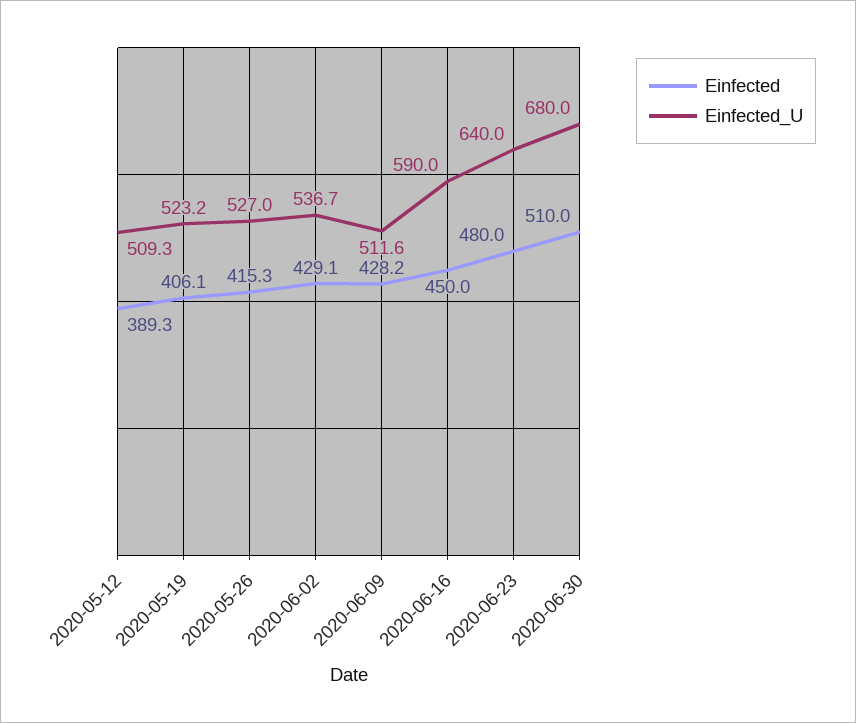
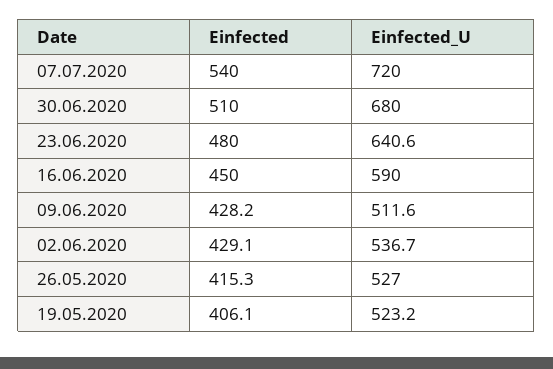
Einfected, 2020-05-12: 389.3 -> none
Einfected_U, 2020-05-12: 509.3 -> none
Einfected_U, 2020-06-23: 640 -> 640.6
Einfected, 07.07.2020: none -> 540
Einfected_U, 07.07.2020: none -> 720

